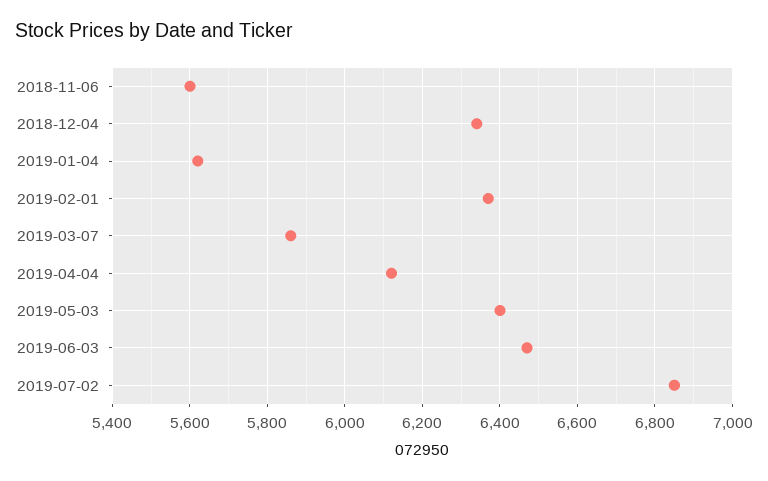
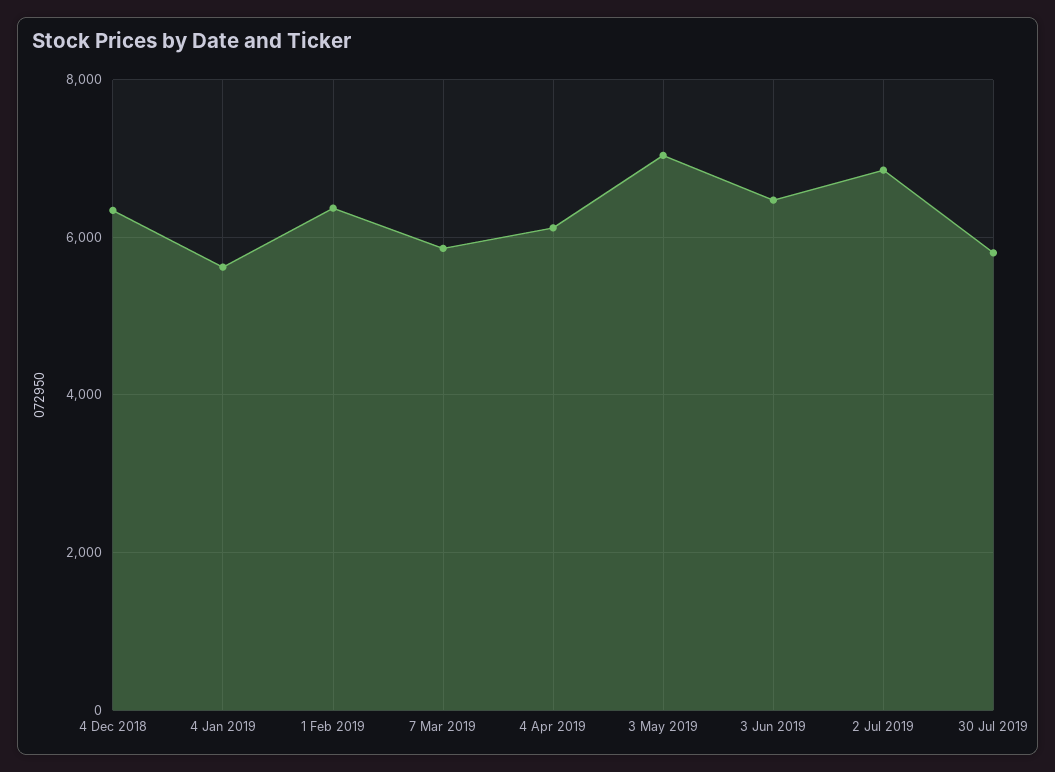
2018-11-06: 5600 -> none
2019-05-03: 6400 -> 7000
30 Jul 2019: none -> 5800

